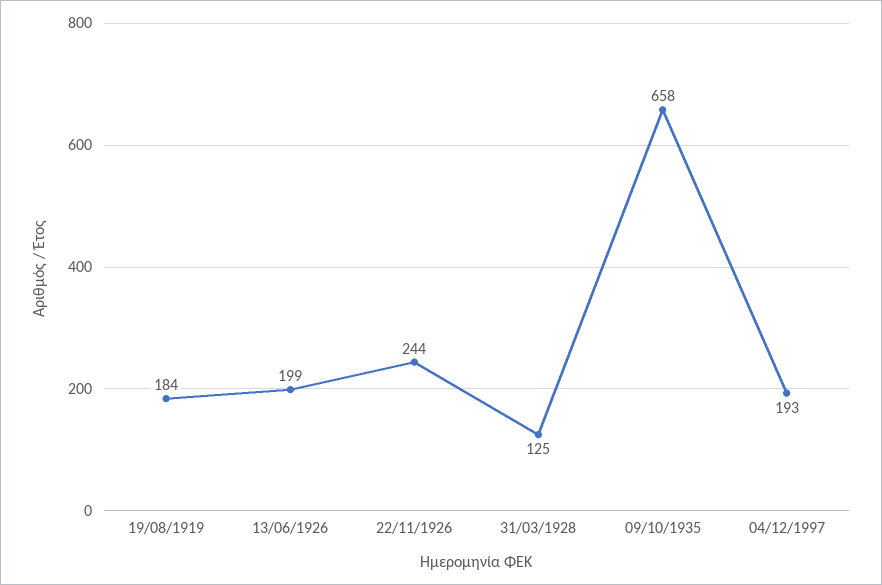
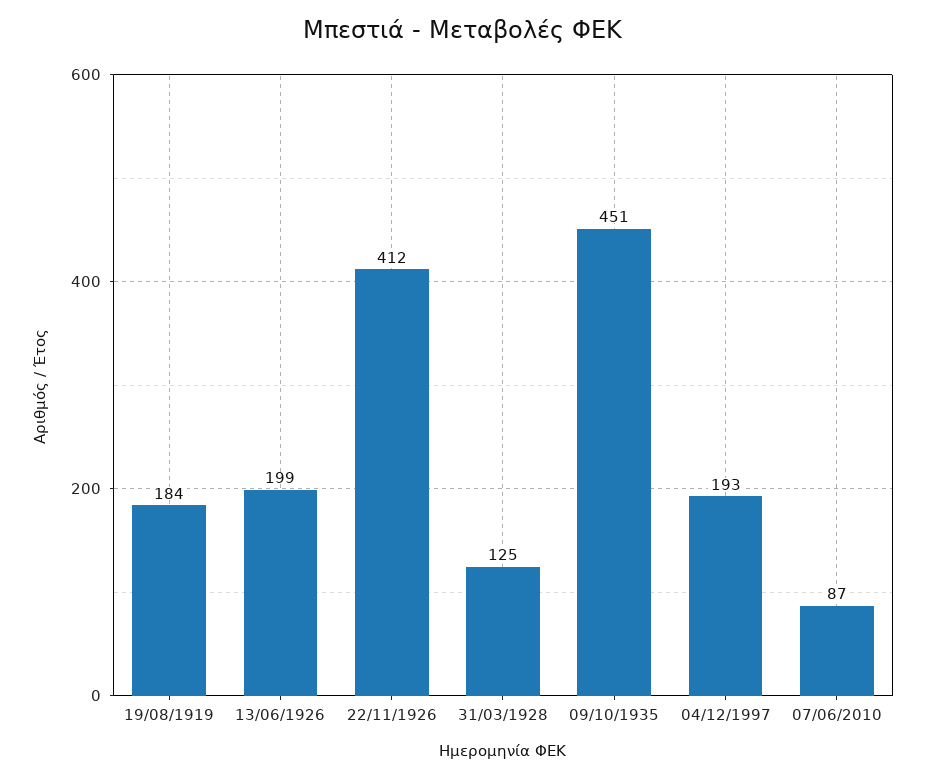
22/11/1926: 244 -> 412
09/10/1935: 658 -> 451
07/06/2010: none -> 87

